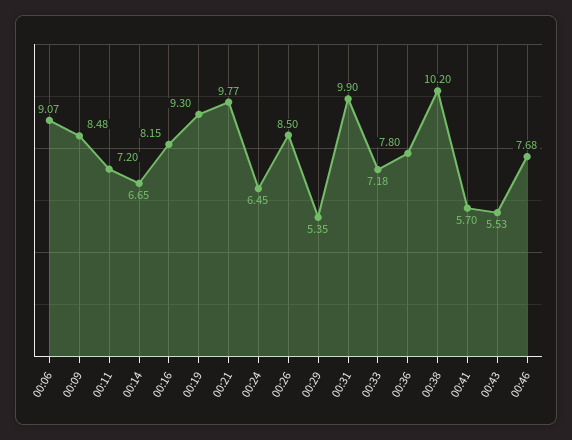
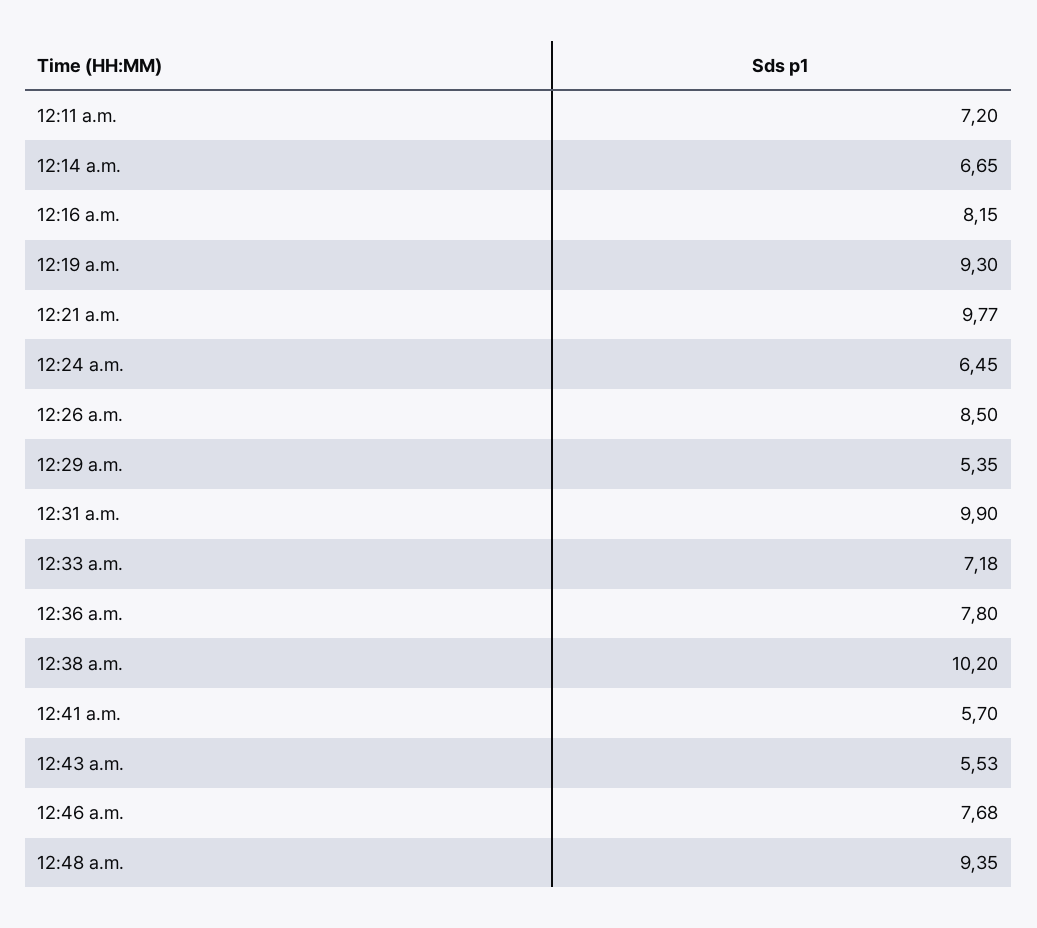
00:06: 9.07 -> none
00:09: 8.48 -> none
12:48 a.m.: none -> 9.35

